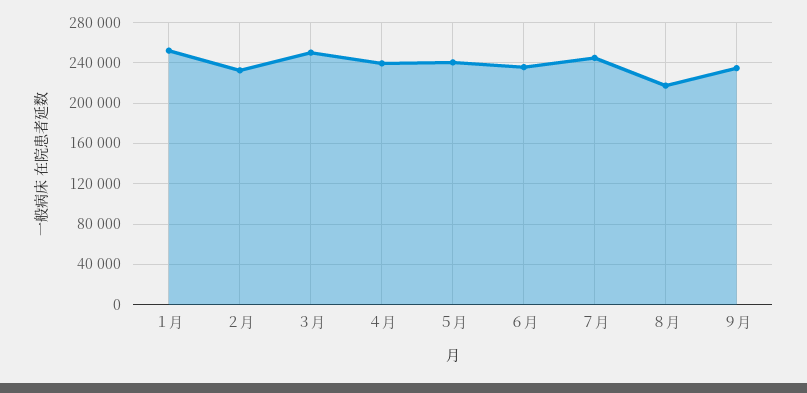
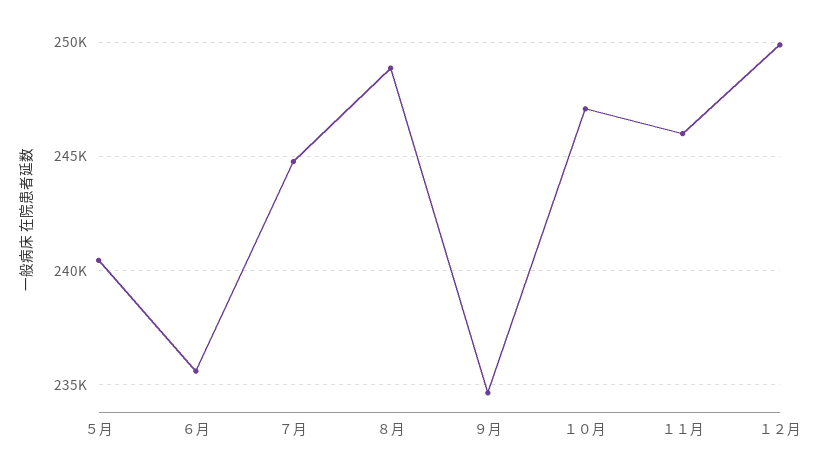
１月: 250000 -> none
２月: 230000 -> none
３月: 250000 -> none
４月: 240000 -> none
８月: 220000 -> 249000
１０月: none -> 247000
１１月: none -> 246000
１２月: none -> 250000

